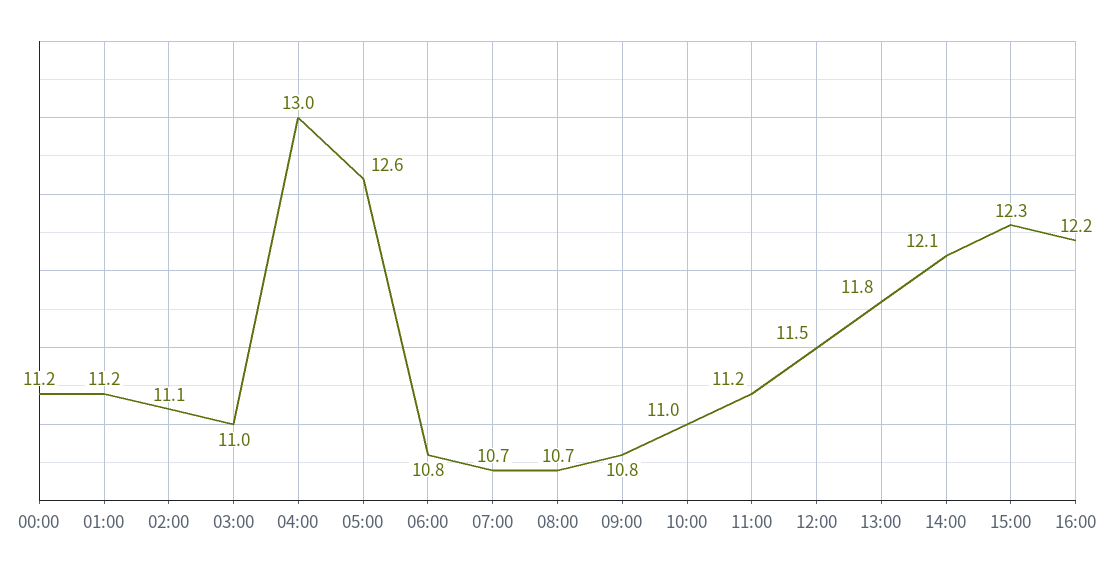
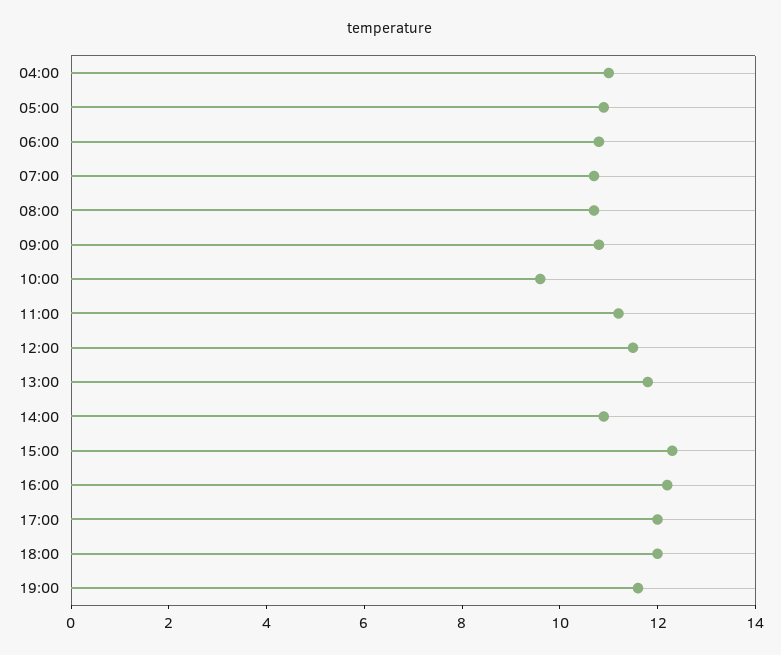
00:00: 11.2 -> none
01:00: 11.2 -> none
02:00: 11.1 -> none
03:00: 11 -> none
04:00: 13 -> 11
05:00: 12.6 -> 11
10:00: 11 -> 9.5
14:00: 12.1 -> 11
17:00: none -> 12
18:00: none -> 12
19:00: none -> 11.5

